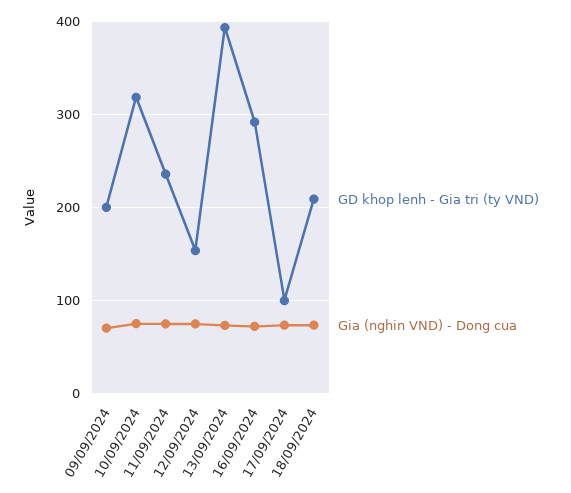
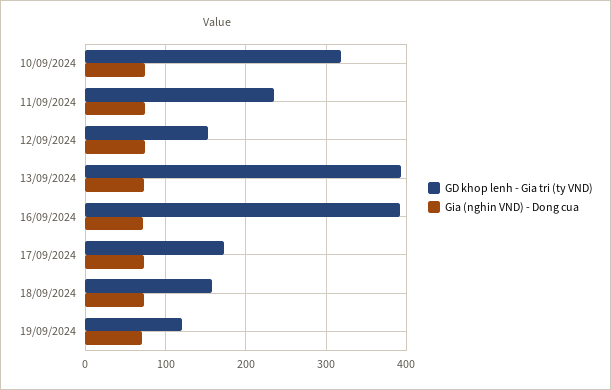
GD khop lenh - Gia tri (ty VND), 09/09/2024: 200 -> none
Gia (nghin VND) - Dong cua, 09/09/2024: 70 -> none
GD khop lenh - Gia tri (ty VND), 16/09/2024: 290 -> 390
GD khop lenh - Gia tri (ty VND), 17/09/2024: 100 -> 170
GD khop lenh - Gia tri (ty VND), 18/09/2024: 210 -> 160
GD khop lenh - Gia tri (ty VND), 19/09/2024: none -> 120
Gia (nghin VND) - Dong cua, 19/09/2024: none -> 70

